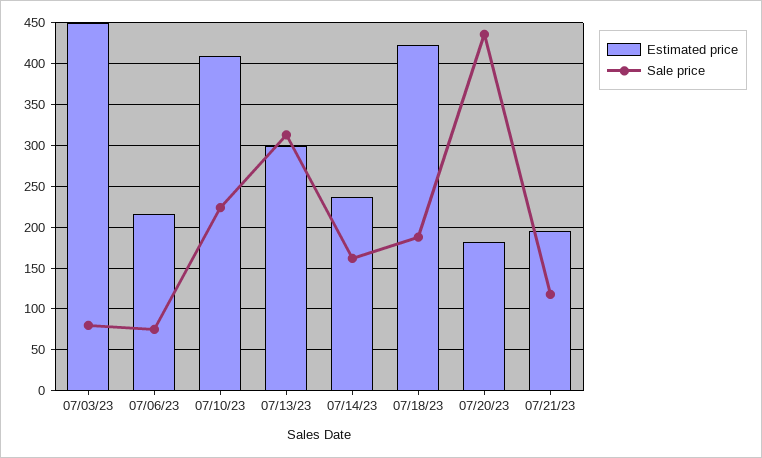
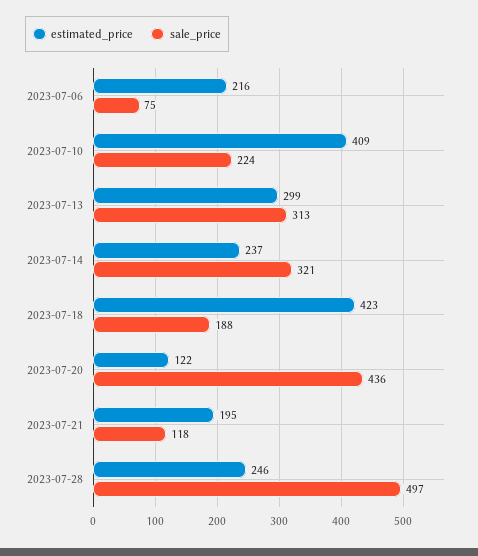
Estimated price, 07/03/23: 450 -> none
Sale price, 07/03/23: 80 -> none
Sale price, 07/14/23: 160 -> 321
Estimated price, 07/20/23: 180 -> 122
Estimated price, 2023-07-28: none -> 246
Sale price, 2023-07-28: none -> 497

